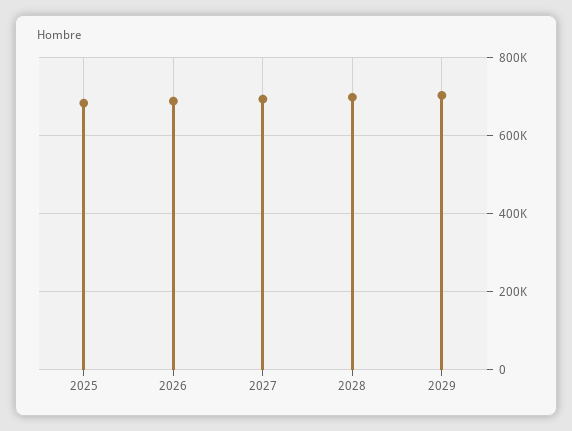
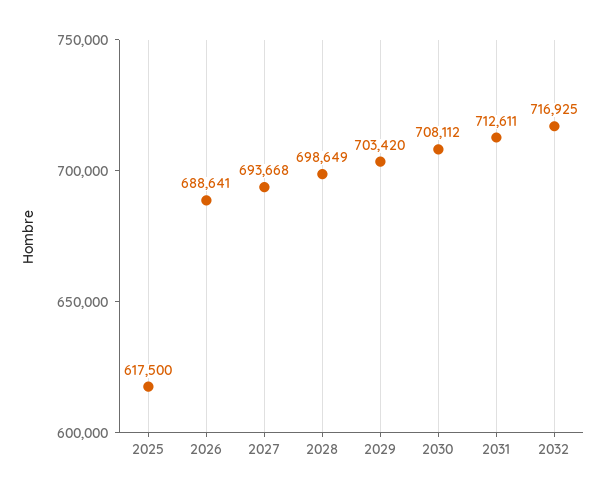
2025: 680000 -> 617500
2030: none -> 708112
2031: none -> 712611
2032: none -> 716925

